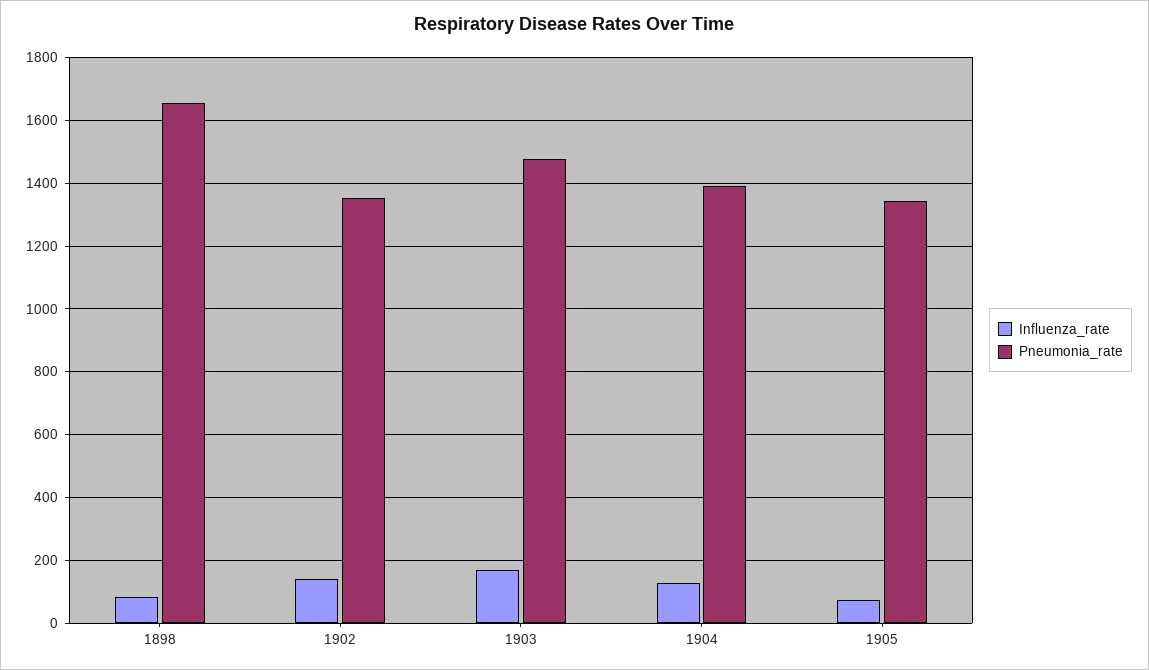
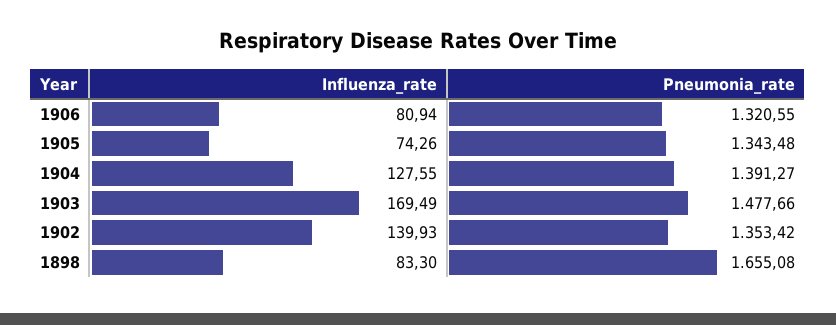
Influenza_rate, 1906: none -> 80.94
Pneumonia_rate, 1906: none -> 1320.55

